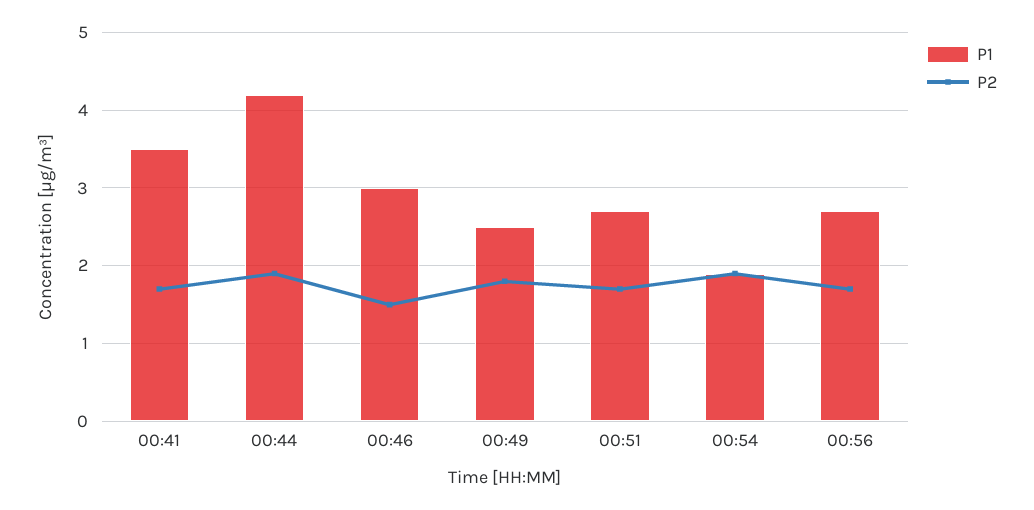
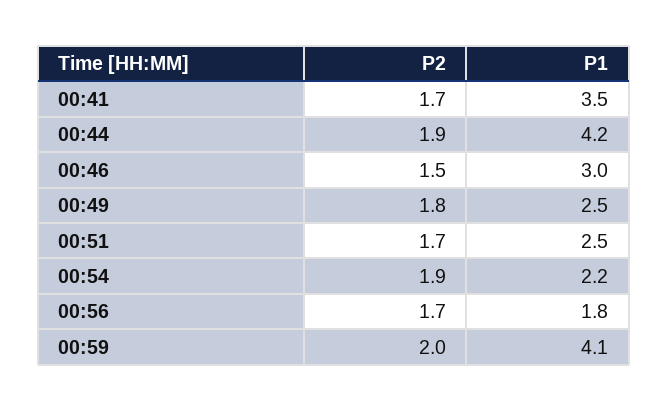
P1, 00:51: 2.7 -> 2.5
P1, 00:54: 1.9 -> 2.2
P1, 00:56: 2.7 -> 1.8
P2, 00:59: none -> 2
P1, 00:59: none -> 4.1

